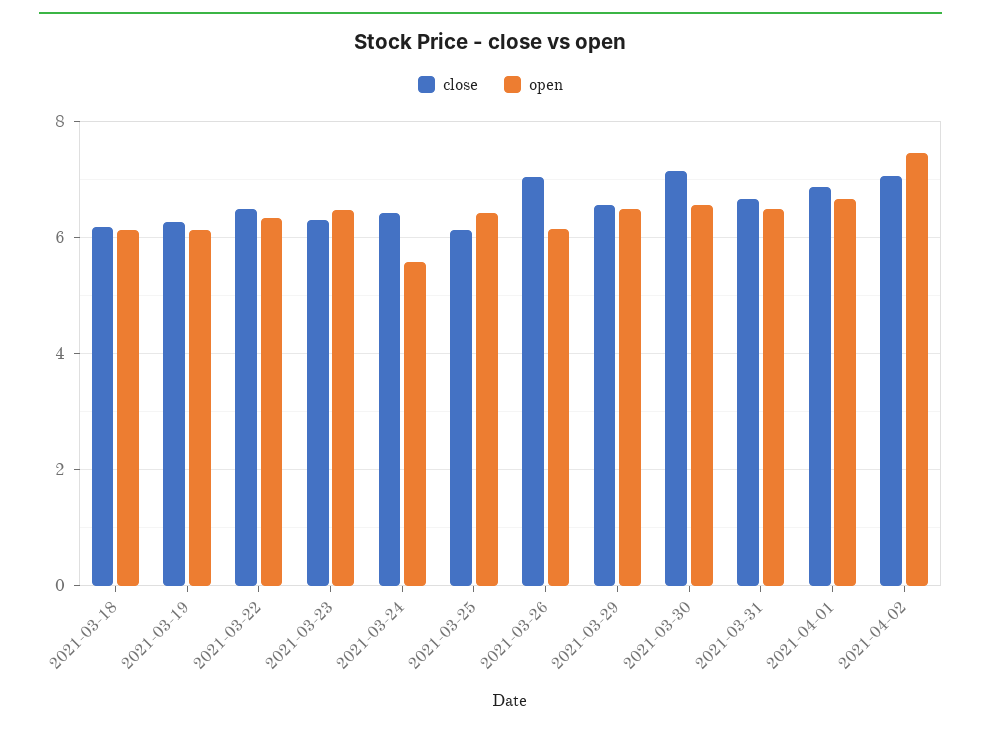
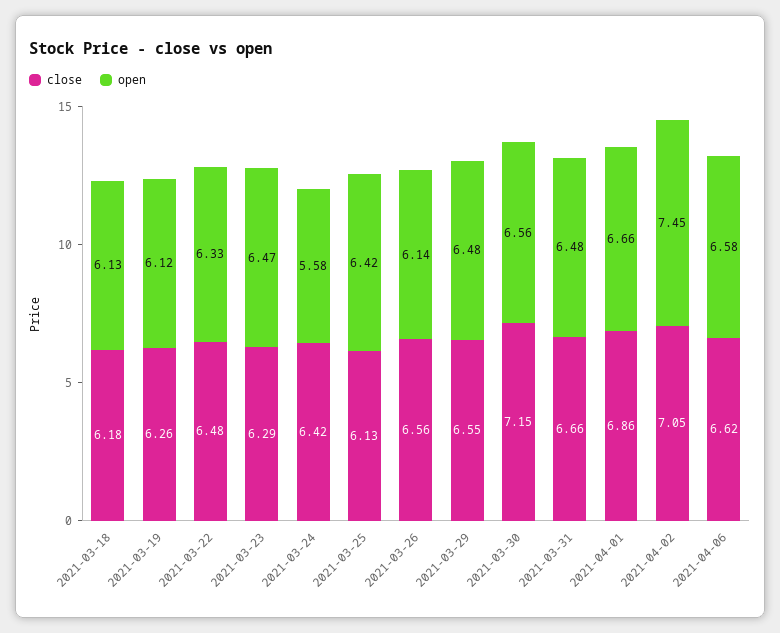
close, 2021-03-26: 7 -> 6.56
close, 2021-04-06: none -> 6.62
open, 2021-04-06: none -> 6.58

